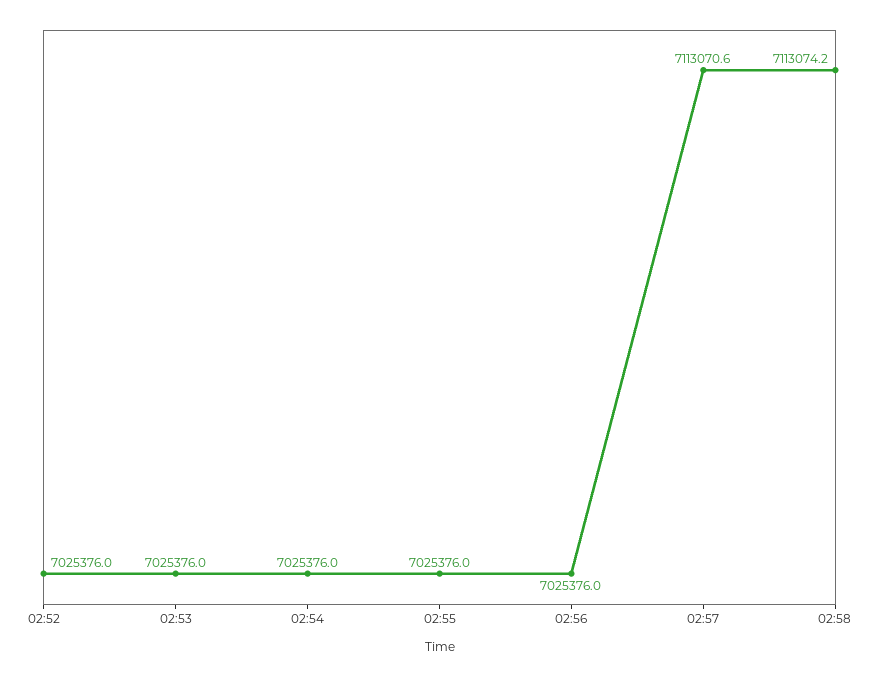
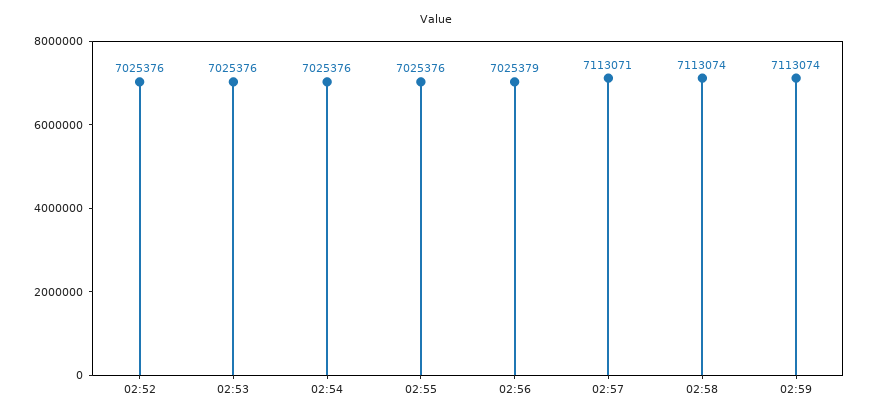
02:56: 7025376 -> 7025379
02:59: none -> 7113074

